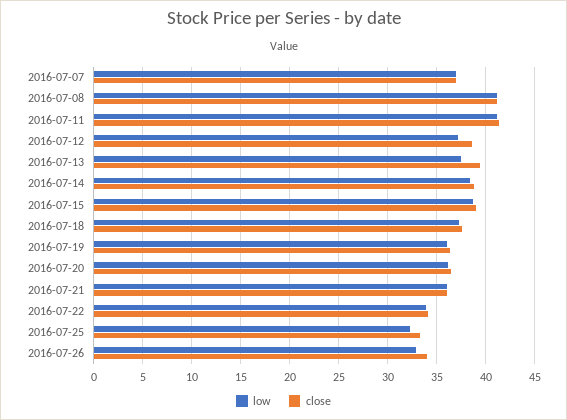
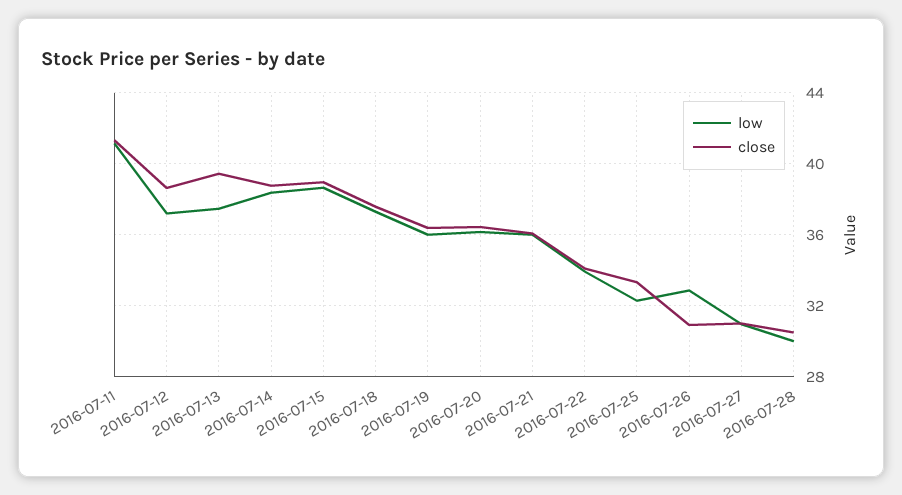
low, 2016-07-07: 37 -> none
close, 2016-07-07: 37 -> none
low, 2016-07-08: 41 -> none
close, 2016-07-08: 41 -> none
close, 2016-07-26: 34 -> 31
low, 2016-07-27: none -> 31
close, 2016-07-27: none -> 31
low, 2016-07-28: none -> 30
close, 2016-07-28: none -> 30.5

